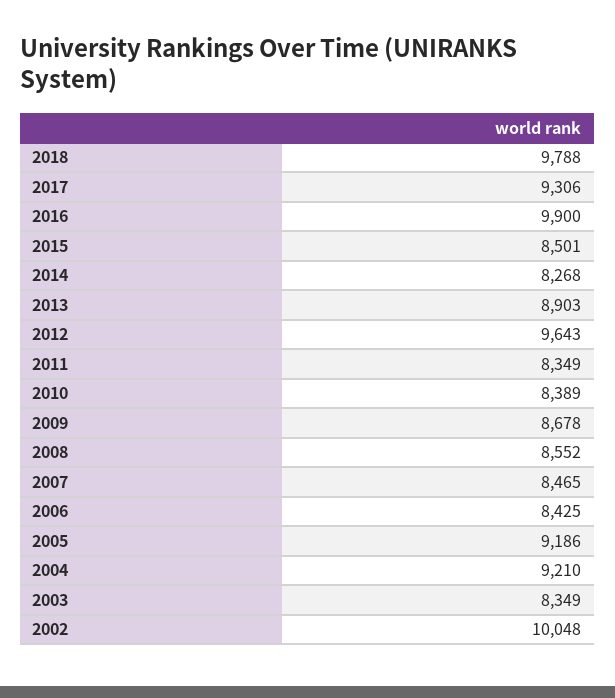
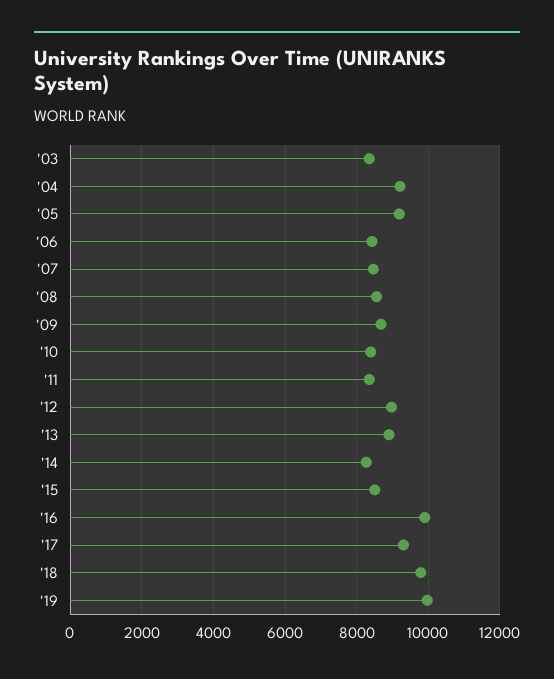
2012: 9643 -> 9000
2002: 10048 -> none
'19: none -> 10000

